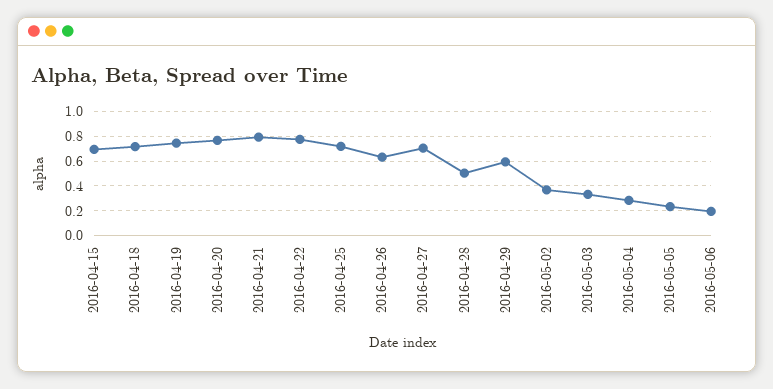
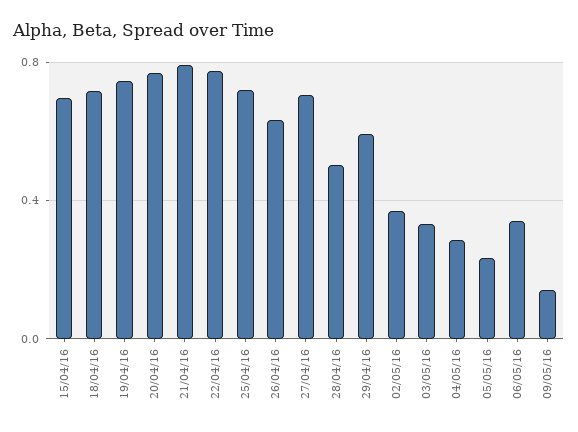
2016-05-06: 0.2 -> 0.35
09/05/16: none -> 0.15

